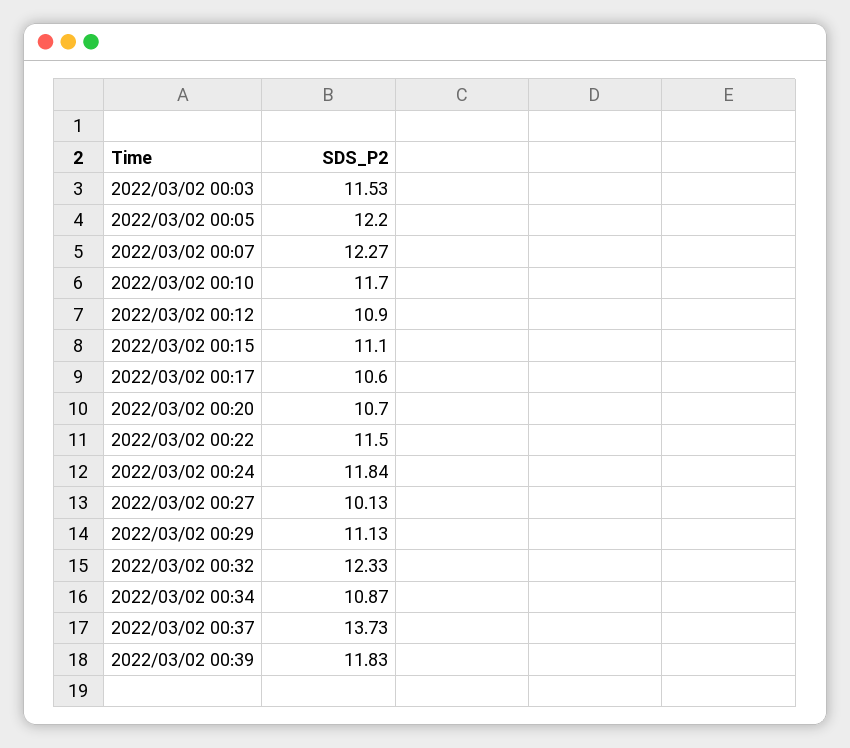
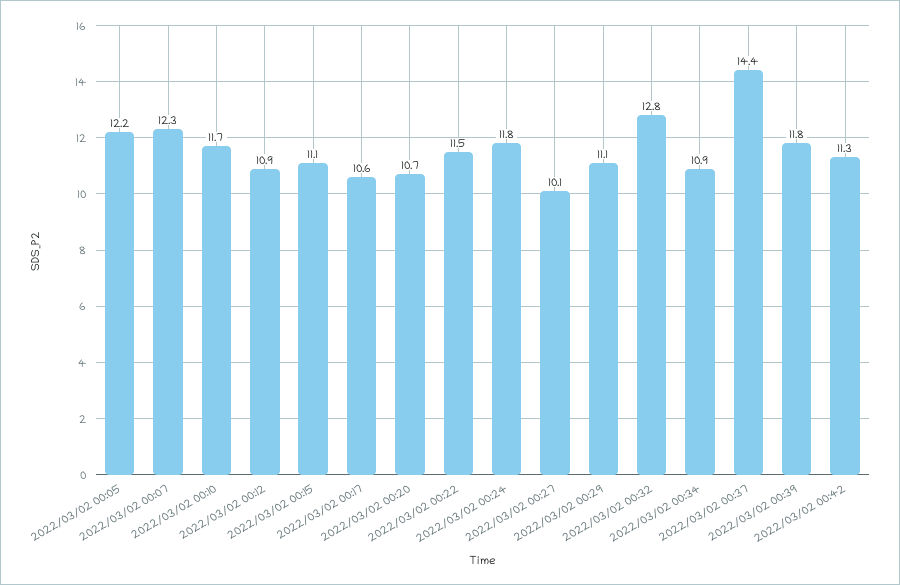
2022/03/02 00:03: 11.53 -> none
2022/03/02 00:32: 12.33 -> 12.8
2022/03/02 00:37: 13.73 -> 14.4
2022/03/02 00:42: none -> 11.3

